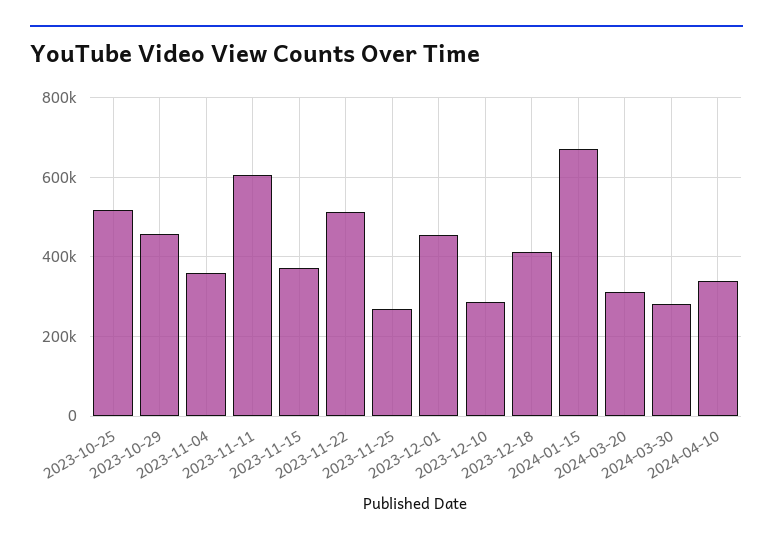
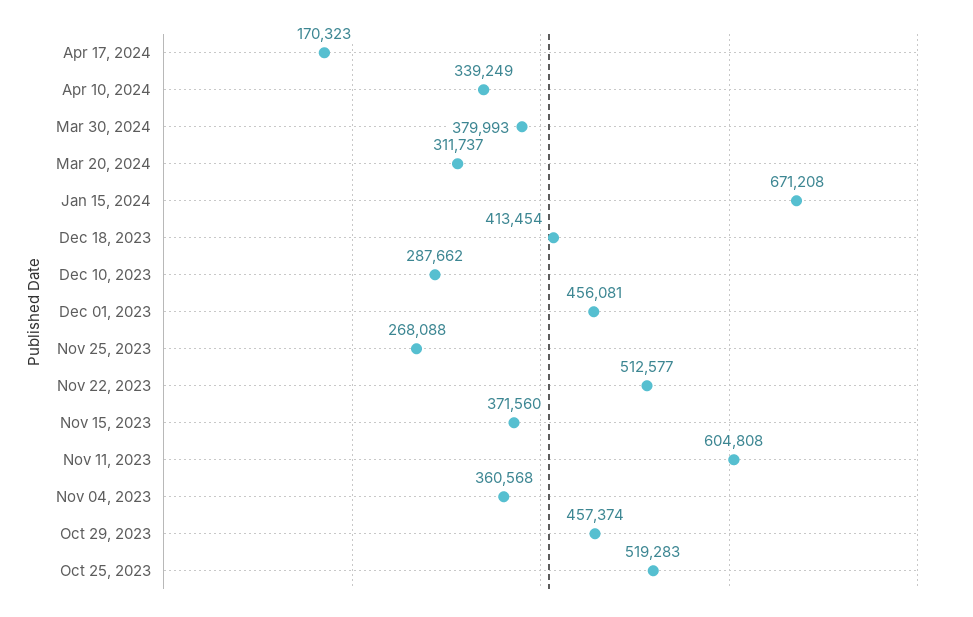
2024-03-30: 280000 -> 379993
Apr 17, 2024: none -> 170323

